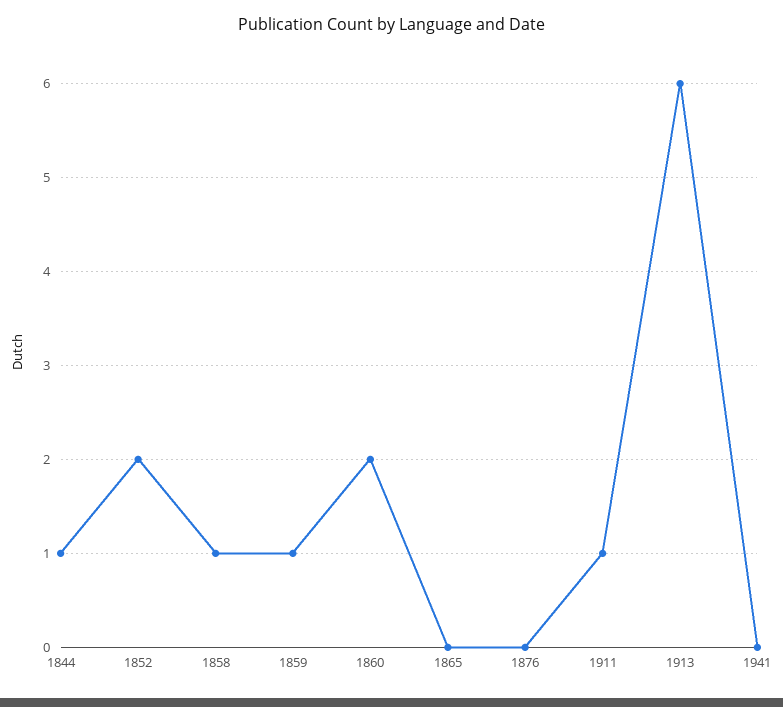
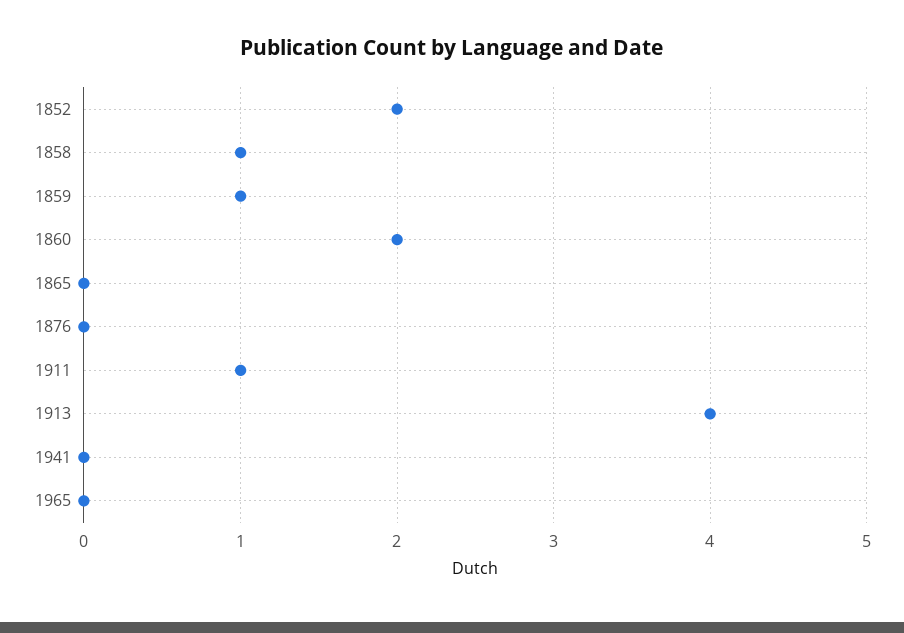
1844: 1 -> none
1913: 6 -> 4
1965: none -> 0

